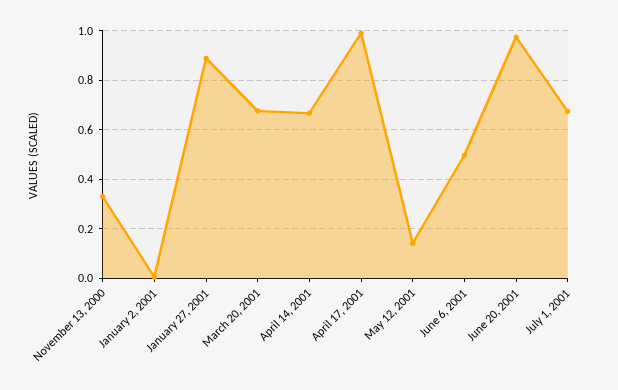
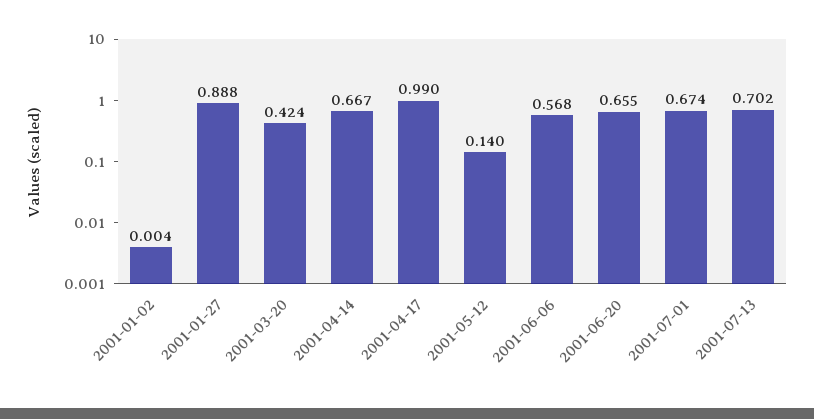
November 13, 2000: 0.325 -> none
March 20, 2001: 0.675 -> 0.424
June 6, 2001: 0.5 -> 0.568
June 20, 2001: 0.975 -> 0.655
2001-07-13: none -> 0.702

